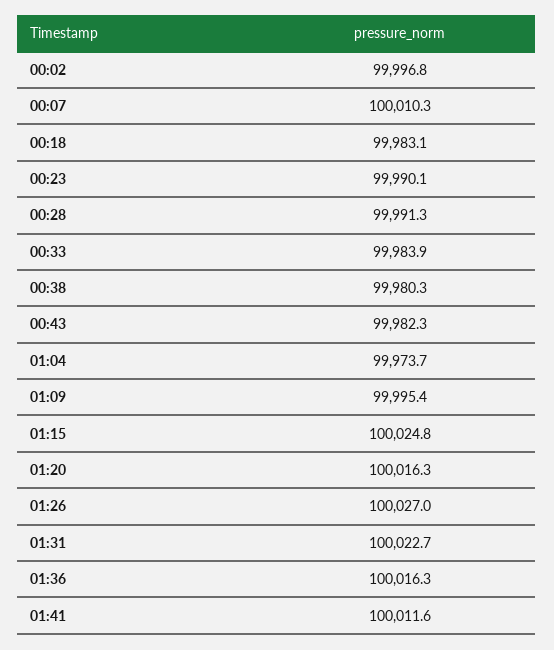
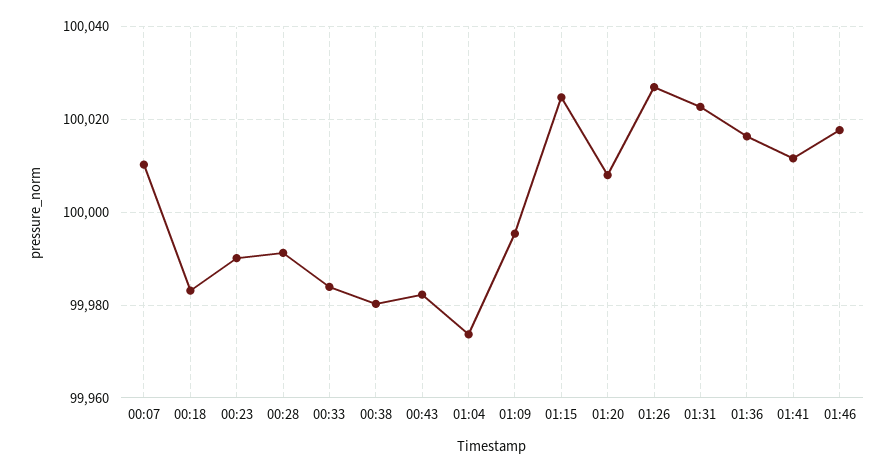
00:02: 99996.8 -> none
01:20: 100016.3 -> 100008
01:46: none -> 100018

